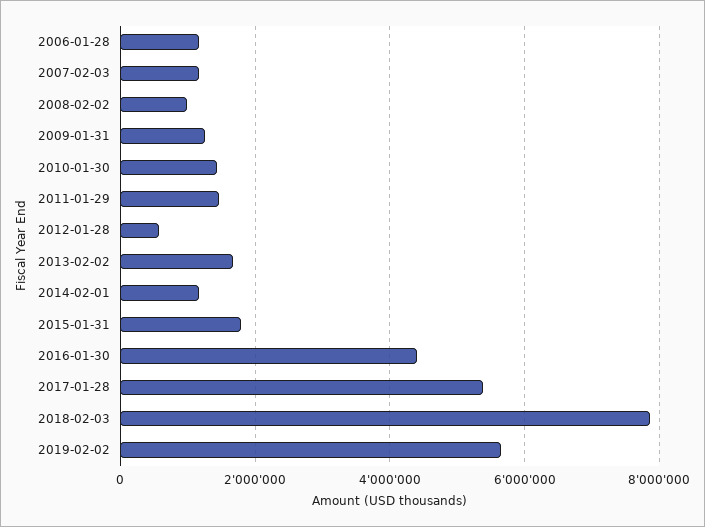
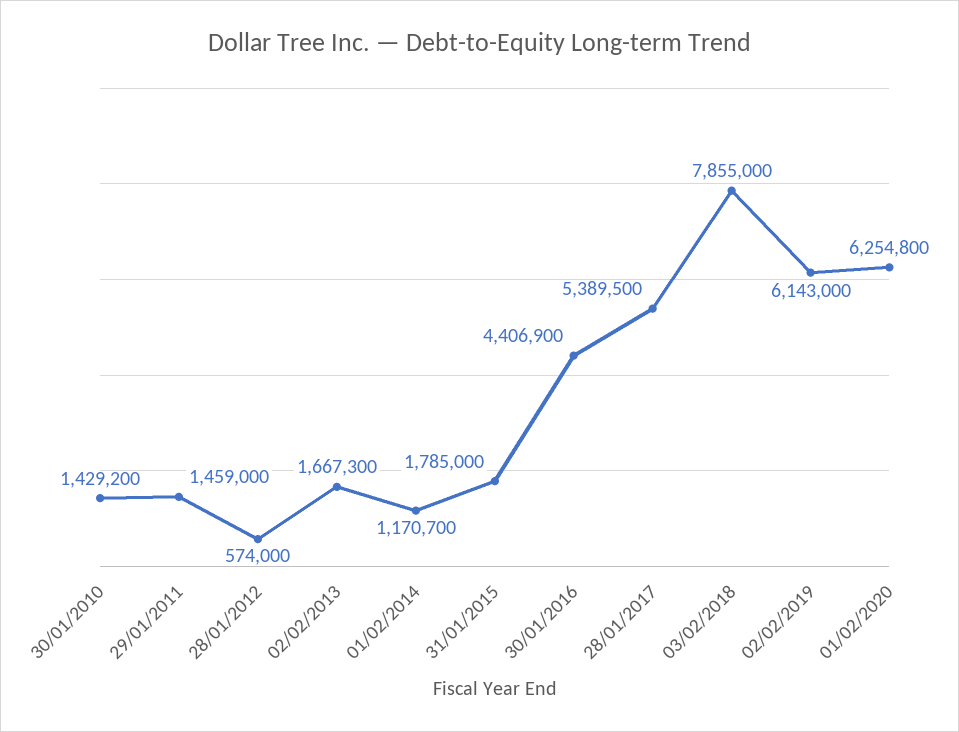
2006-01-28: 1200000 -> none
2007-02-03: 1200000 -> none
2008-02-02: 1000000 -> none
2009-01-31: 1200000 -> none
2019-02-02: 5600000 -> 6143000
01/02/2020: none -> 6254800

